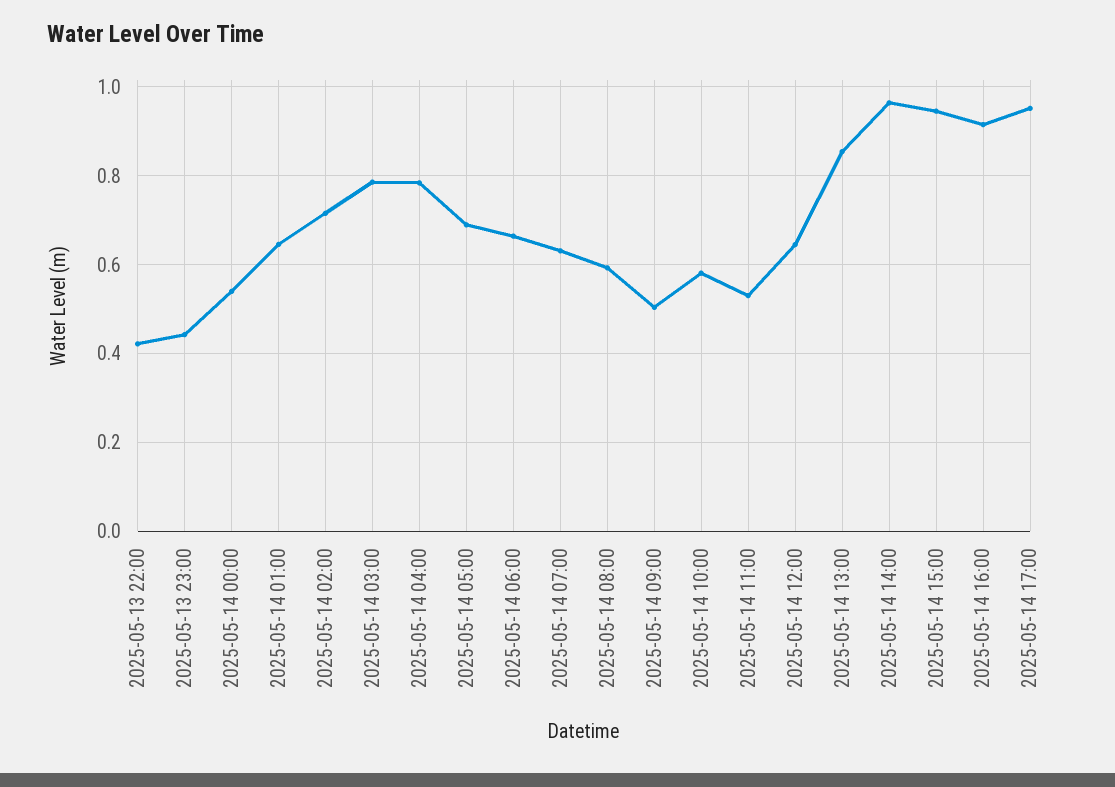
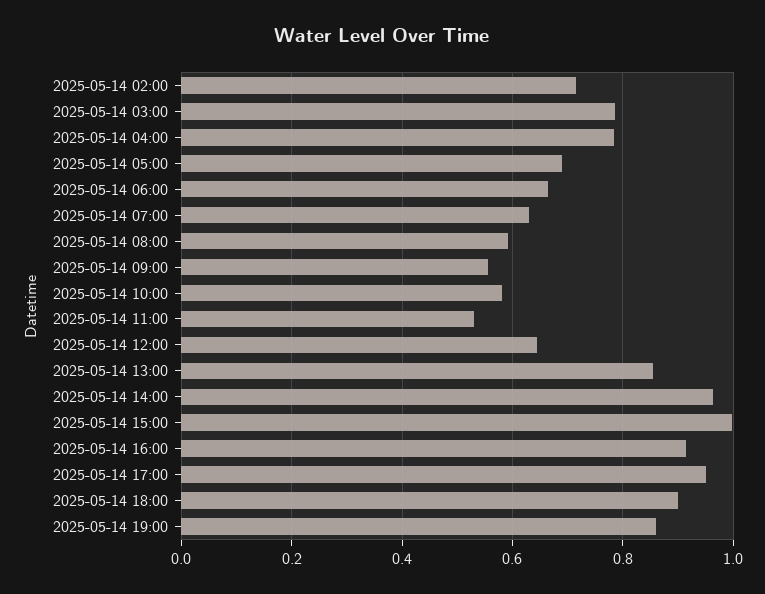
2025-05-13 22:00: 0.42 -> none
2025-05-13 23:00: 0.44 -> none
2025-05-14 00:00: 0.54 -> none
2025-05-14 01:00: 0.64 -> none
2025-05-14 09:00: 0.5 -> 0.56
2025-05-14 15:00: 0.94 -> 1
2025-05-14 18:00: none -> 0.9
2025-05-14 19:00: none -> 0.86

